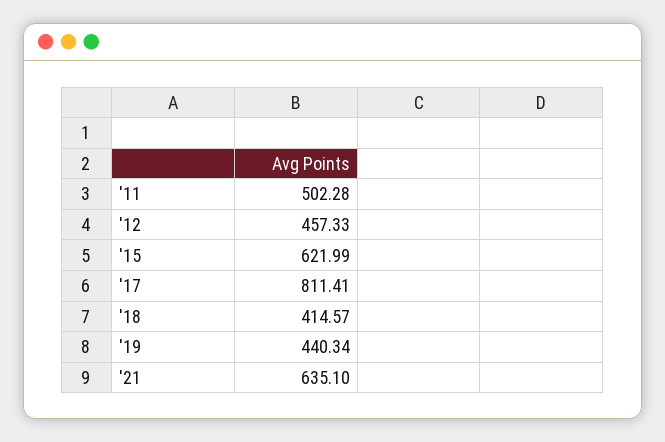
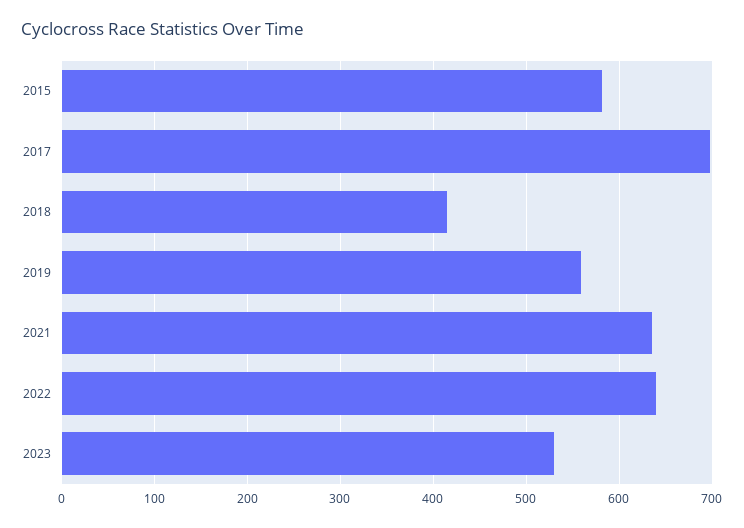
'11: 502.28 -> none
'12: 457.33 -> none
'15: 621.99 -> 580
'17: 811.41 -> 700
'19: 440.34 -> 560
2022: none -> 640
2023: none -> 530

